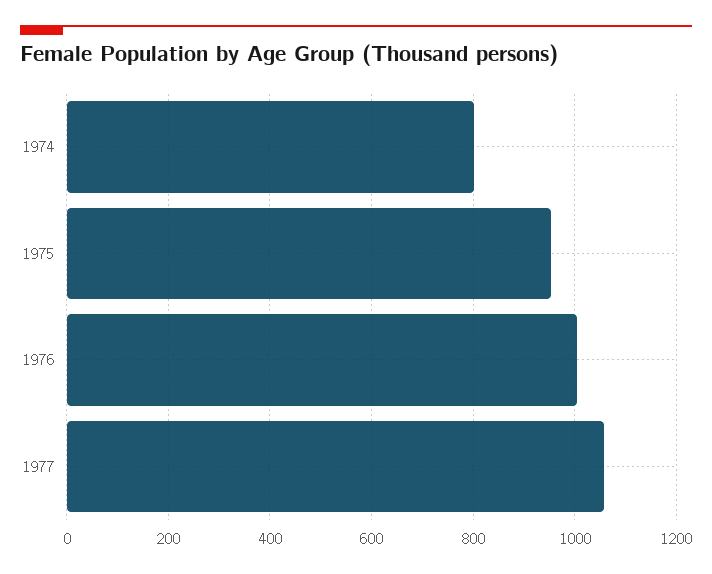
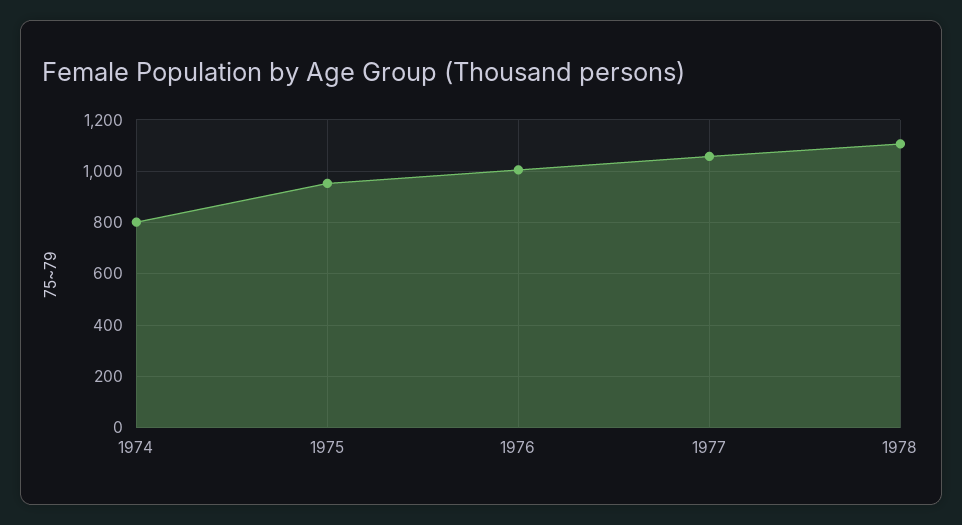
1978: none -> 1100

